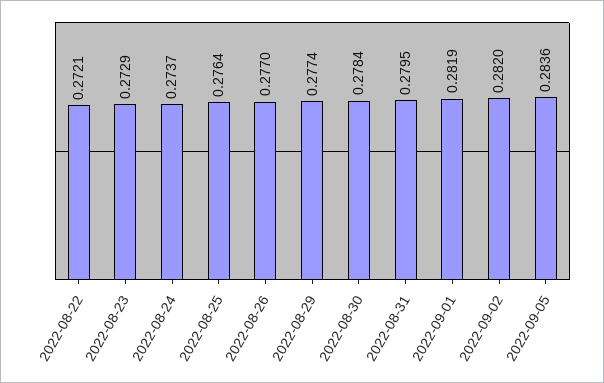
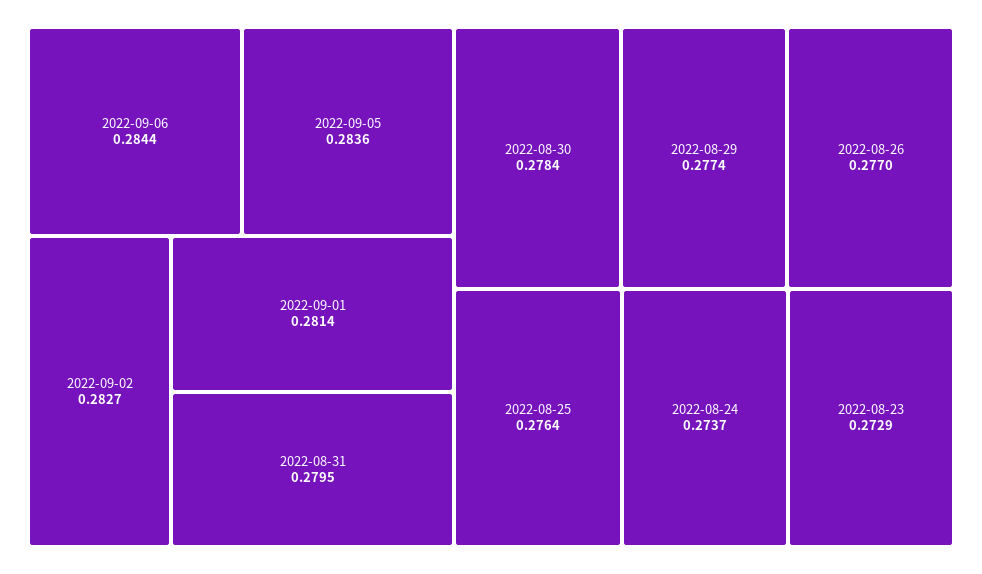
2022-08-22: 0.2721 -> none
2022-09-01: 0.2819 -> 0.2814
2022-09-02: 0.282 -> 0.2827
2022-09-06: none -> 0.2844

